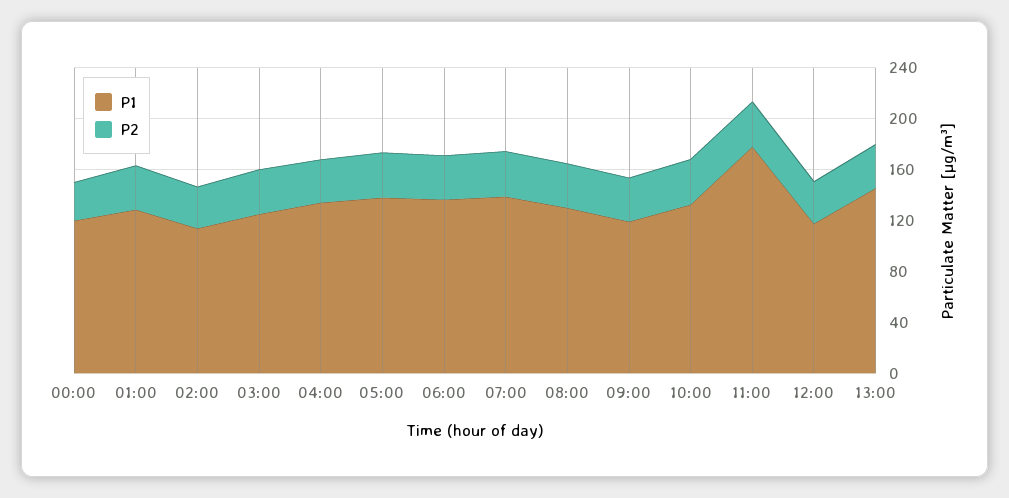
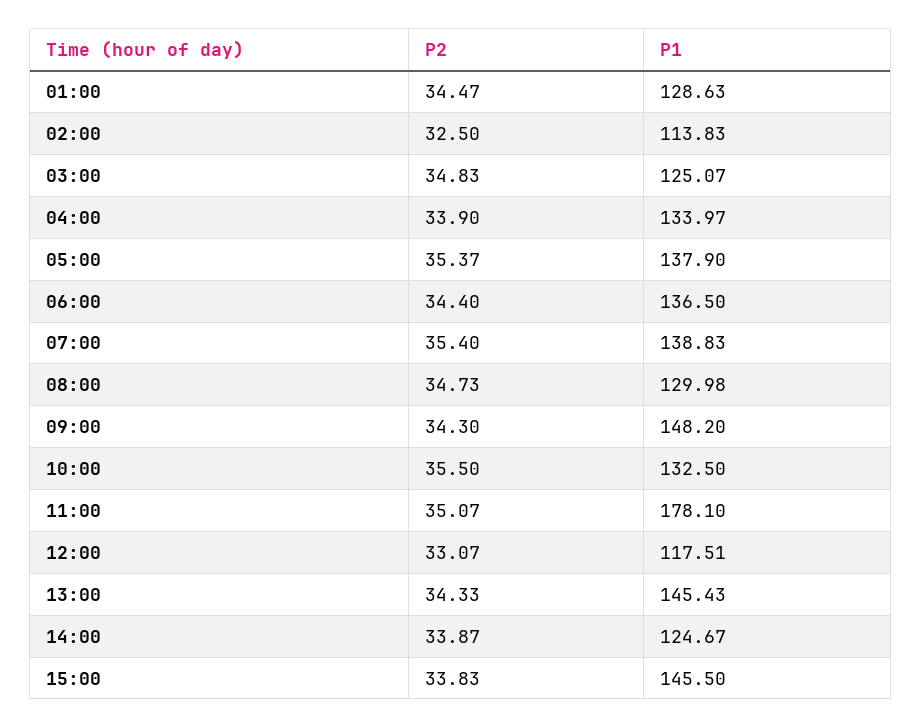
P1, 00:00: 120 -> none
P2, 00:00: 30 -> none
P1, 09:00: 120 -> 148.2
P2, 14:00: none -> 33.87
P1, 14:00: none -> 124.67
P2, 15:00: none -> 33.83
P1, 15:00: none -> 145.5

